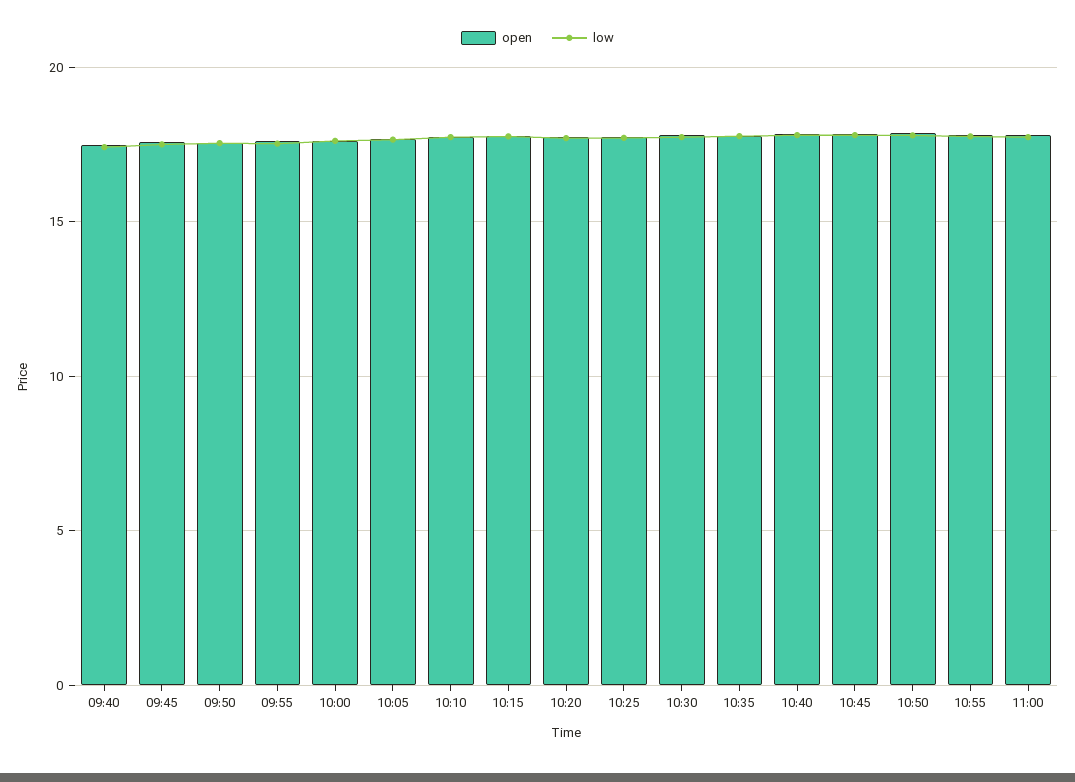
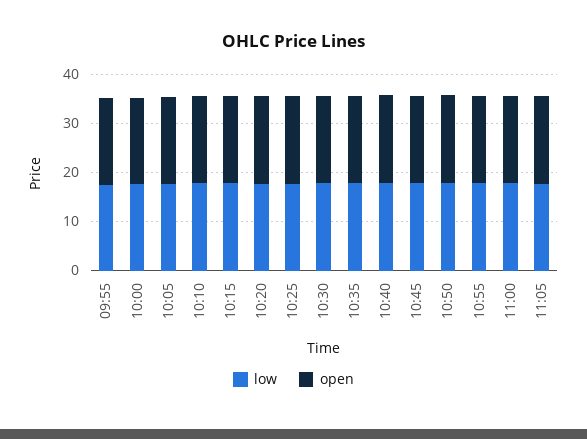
open, 09:40: 17.5 -> none
low, 09:40: 17.5 -> none
open, 09:45: 17.5 -> none
low, 09:45: 17.5 -> none
open, 09:50: 17.5 -> none
low, 09:50: 17.5 -> none
low, 11:05: none -> 18
open, 11:05: none -> 18

